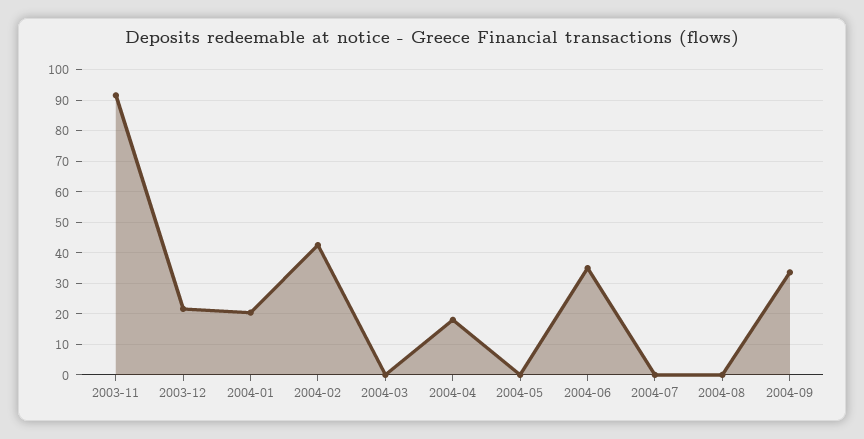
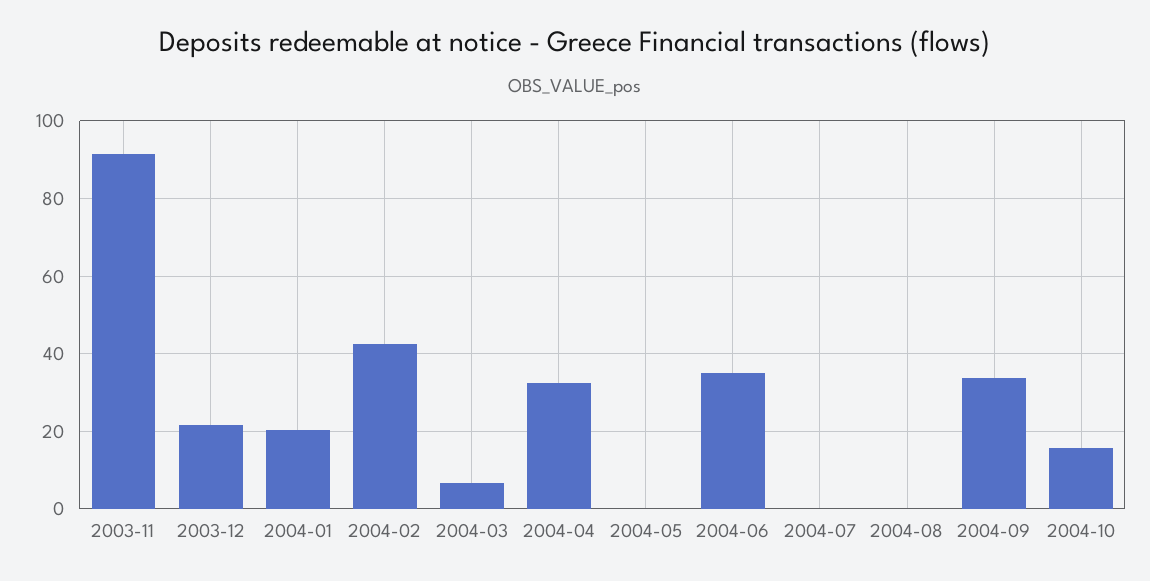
2004-03: 0 -> 6
2004-04: 18 -> 32
2004-10: none -> 16

